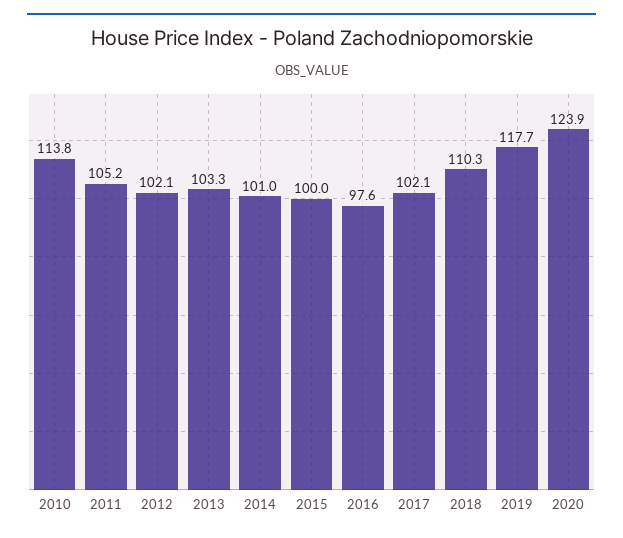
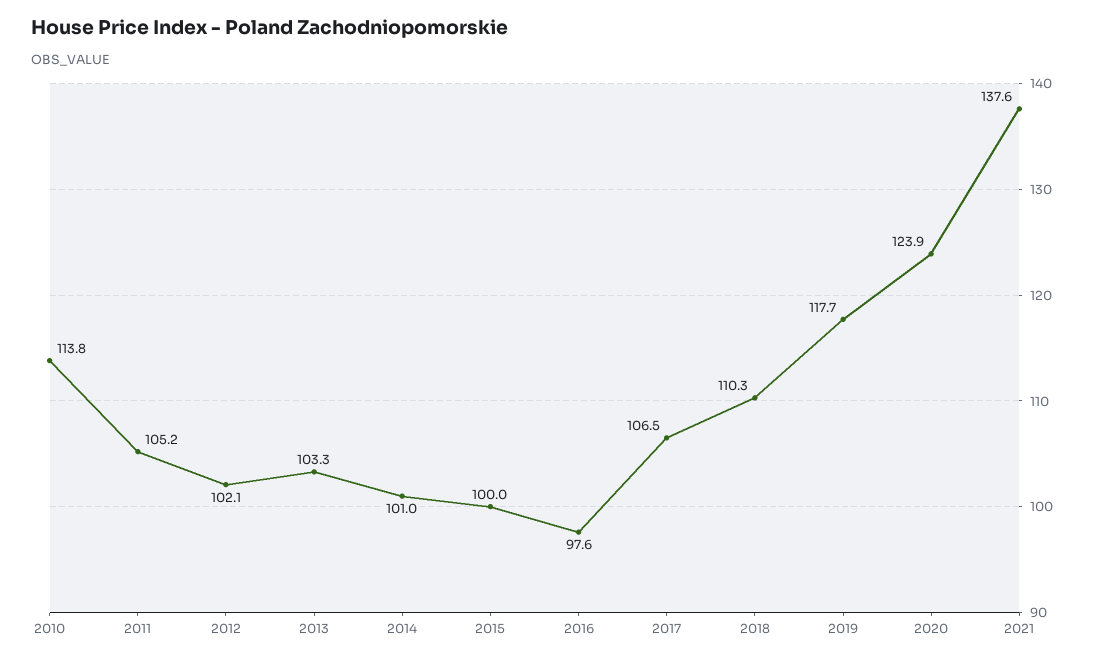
2017: 102.1 -> 106.5
2021: none -> 137.6

